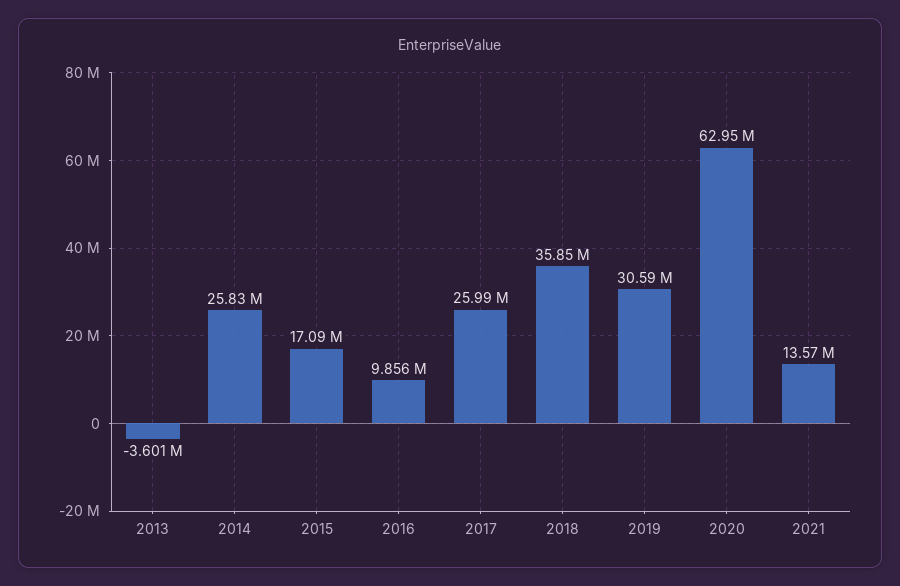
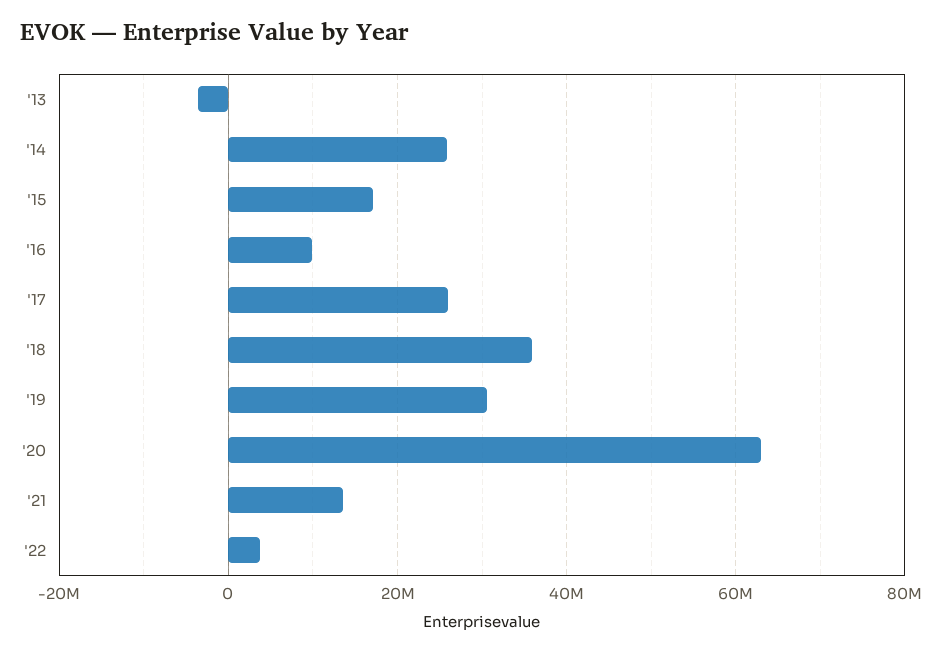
'22: none -> 4000000

